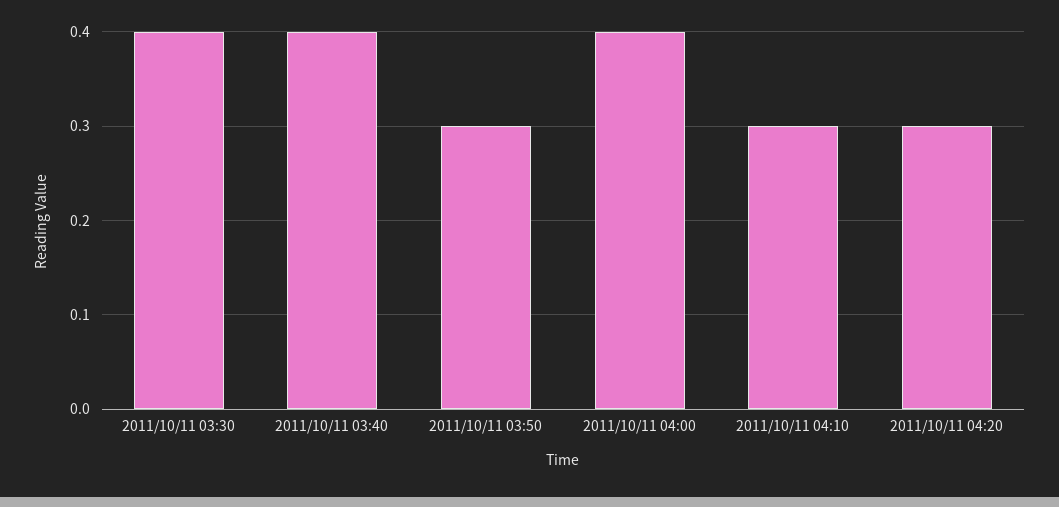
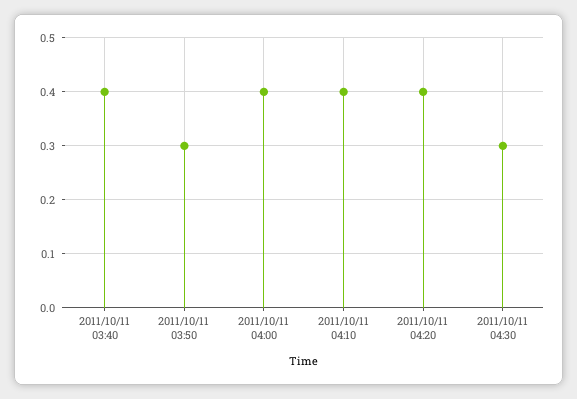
2011/10/11 03:30: 0.4 -> none
2011/10/11 04:10: 0.3 -> 0.4
2011/10/11 04:20: 0.3 -> 0.4
2011/10/11 04:30: none -> 0.3

